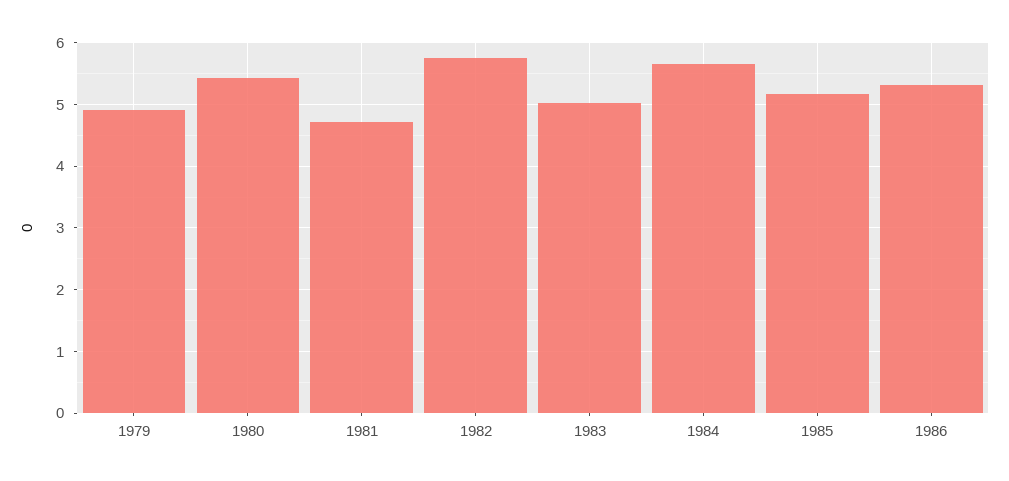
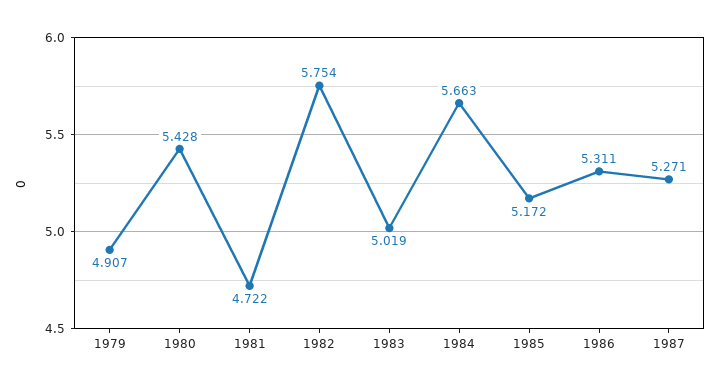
1987: none -> 5.271

